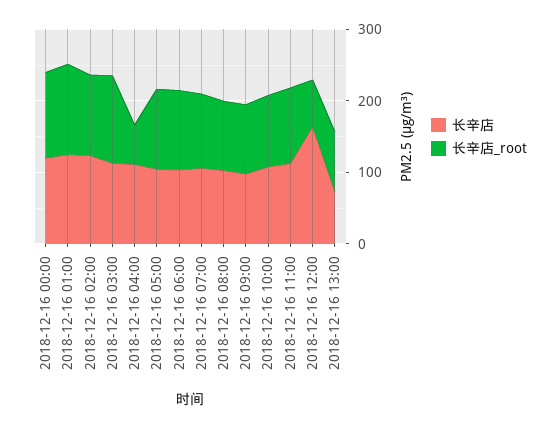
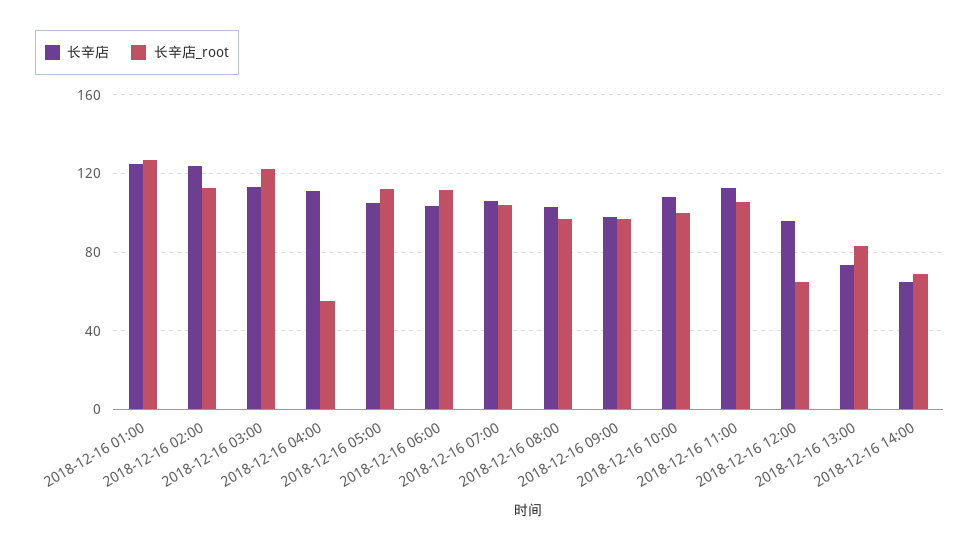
长辛店, 2018-12-16 00:00: 120 -> none
长辛店_root, 2018-12-16 00:00: 120 -> none
长辛店, 2018-12-16 12:00: 160 -> 95
长辛店, 2018-12-16 14:00: none -> 65
长辛店_root, 2018-12-16 14:00: none -> 70

